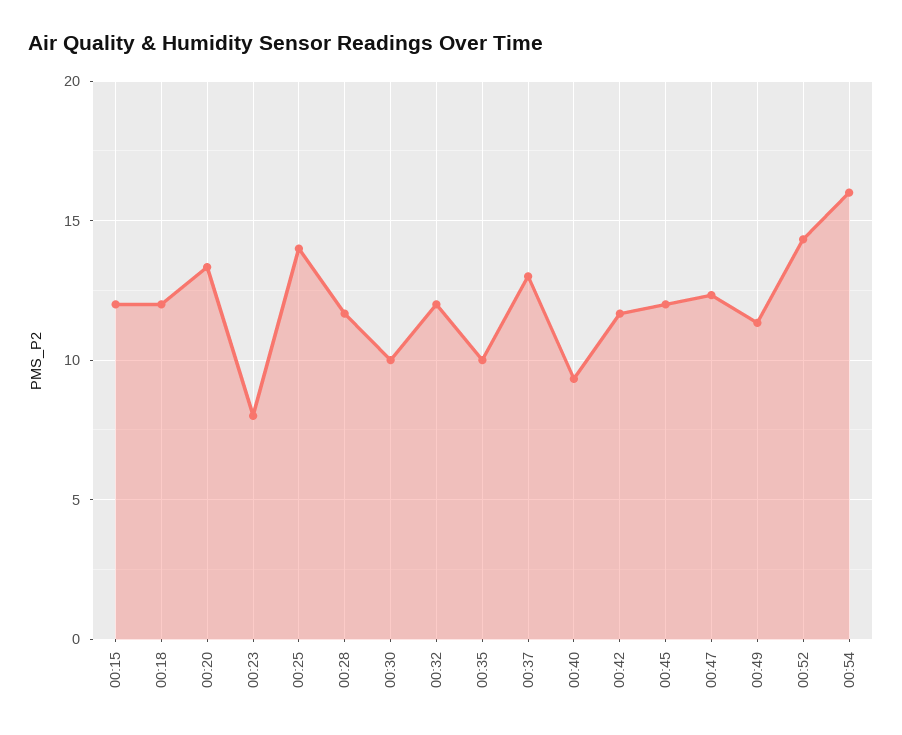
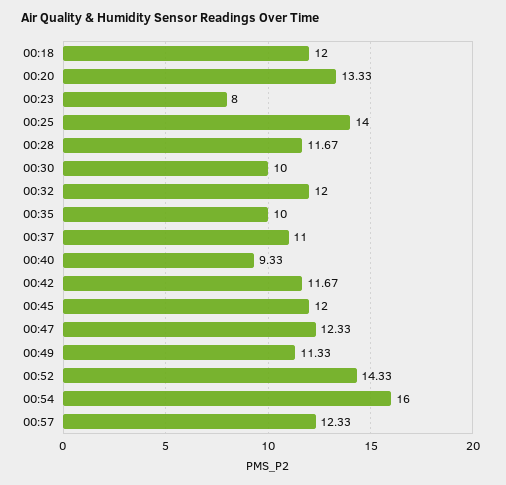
00:15: 12 -> none
00:37: 13 -> 11
00:57: none -> 12.33

